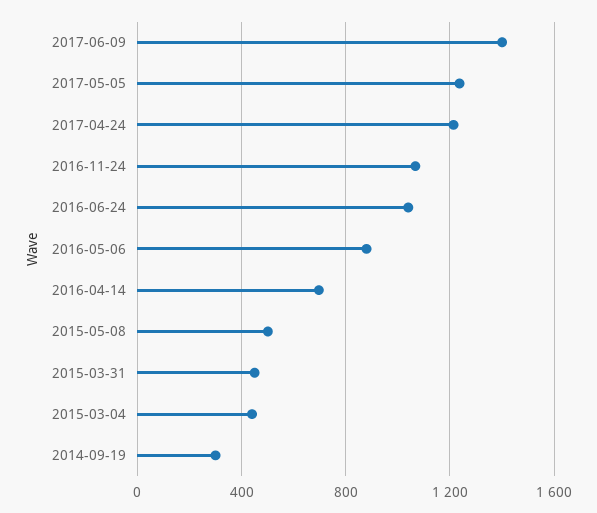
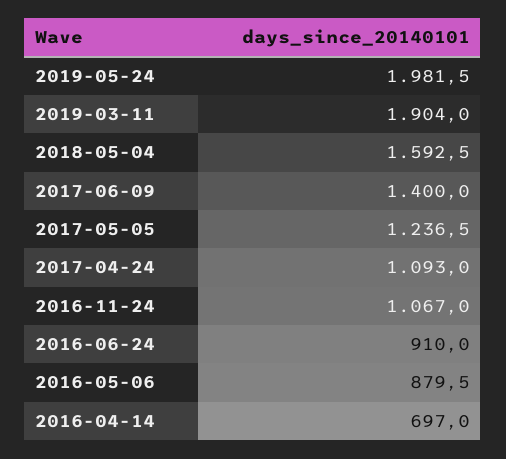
2017-04-24: 1200 -> 1093
2016-06-24: 1050 -> 910
2015-05-08: 500 -> none
2015-03-31: 450 -> none
2015-03-04: 450 -> none
2014-09-19: 300 -> none
2019-05-24: none -> 1981.5
2019-03-11: none -> 1904
2018-05-04: none -> 1592.5

